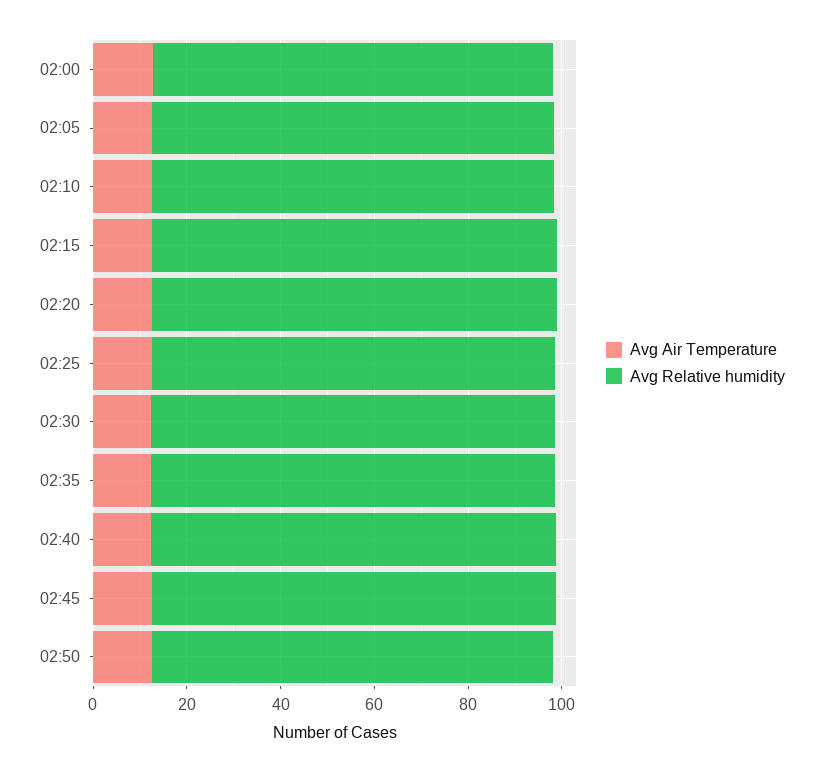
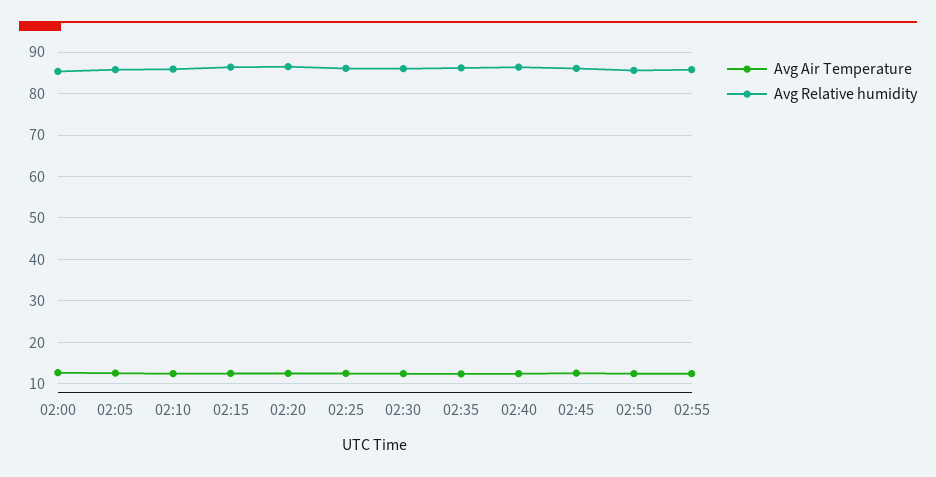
Avg Air Temperature, 02:55: none -> 12
Avg Relative humidity, 02:55: none -> 86

